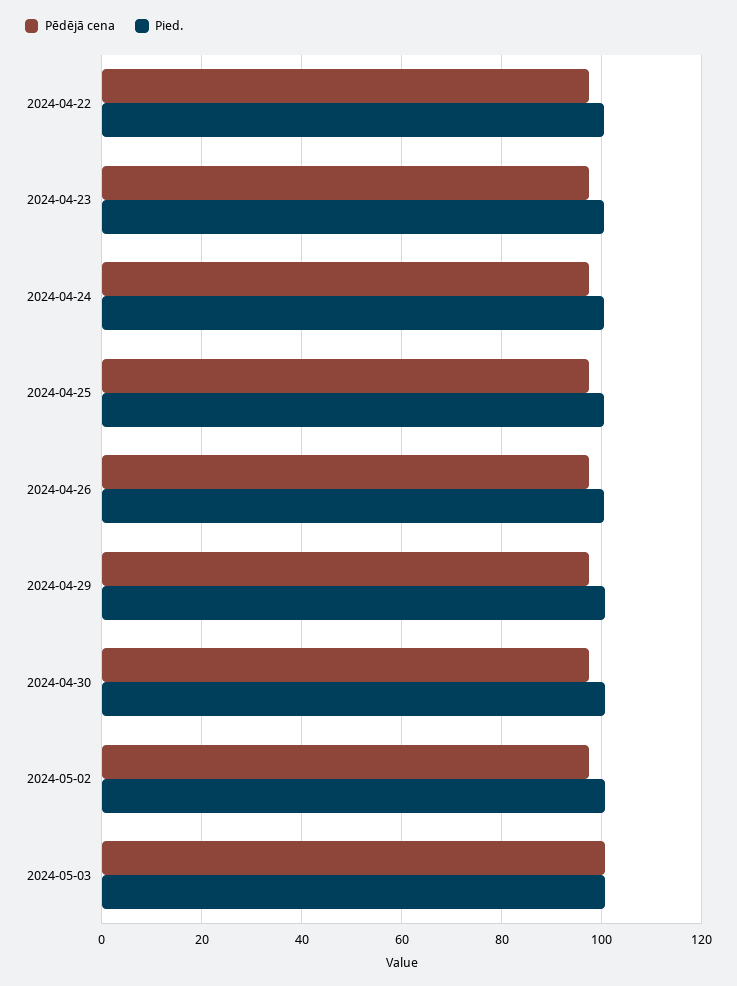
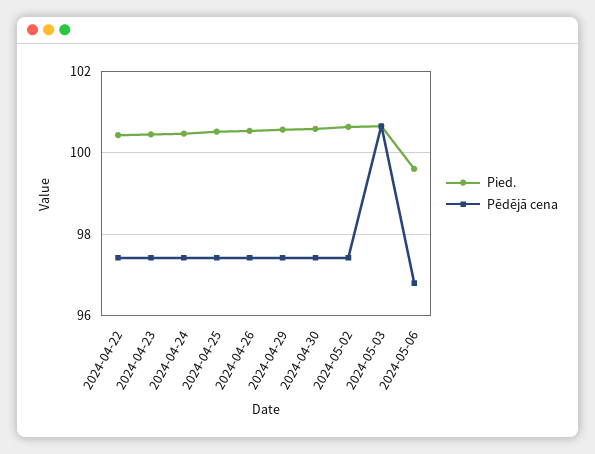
Pied., 2024-05-06: none -> 99.6
Pēdējā cena, 2024-05-06: none -> 96.8

